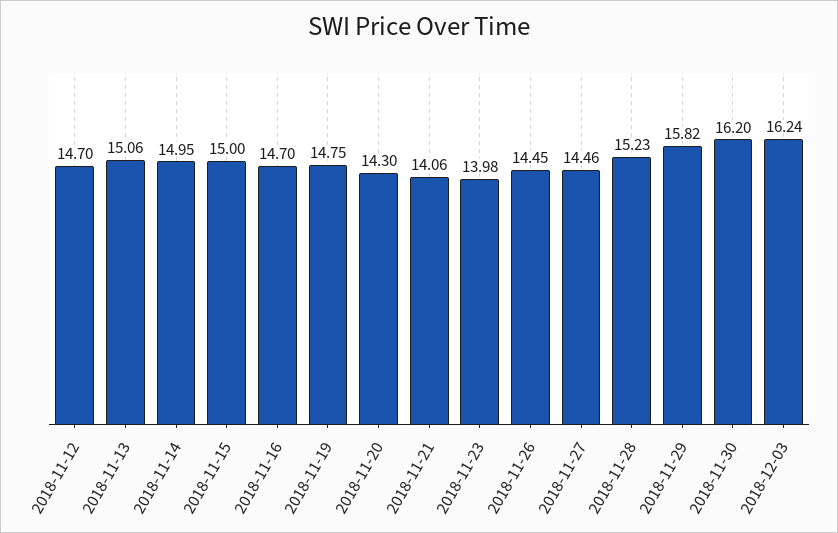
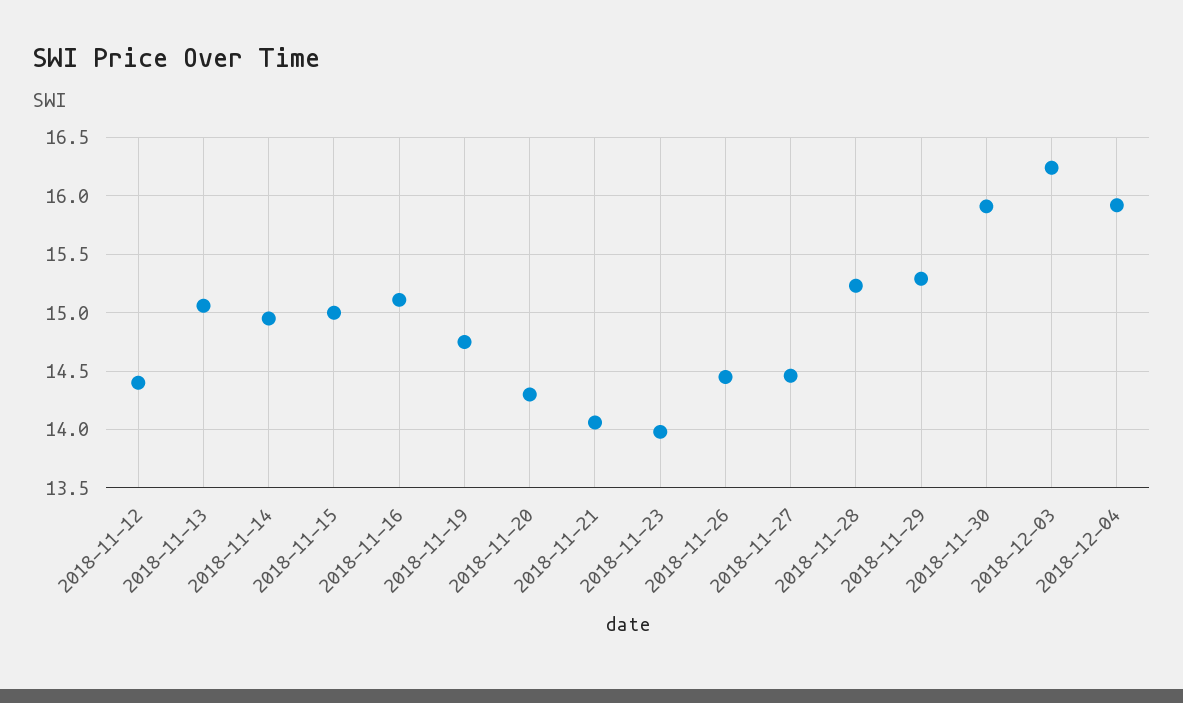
2018-11-12: 14.7 -> 14.4
2018-11-16: 14.7 -> 15.1
2018-11-29: 15.82 -> 15.3
2018-11-30: 16.2 -> 15.9
2018-12-04: none -> 15.9

